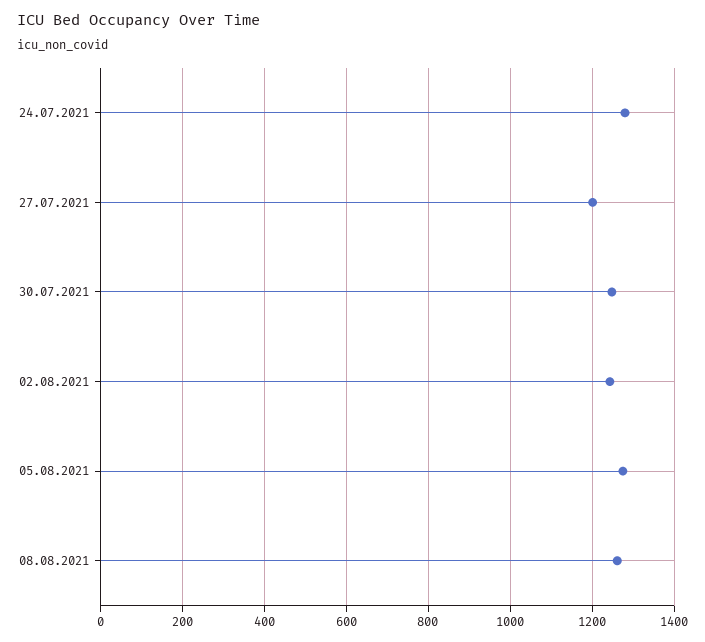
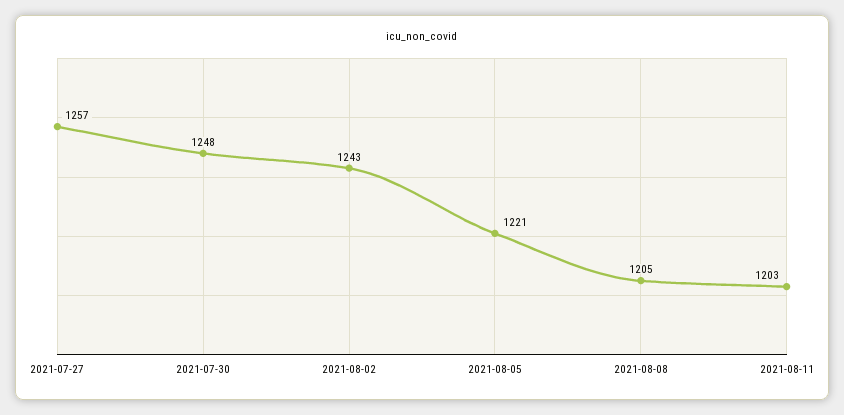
24.07.2021: 1280 -> none
27.07.2021: 1200 -> 1257
05.08.2021: 1280 -> 1221
08.08.2021: 1260 -> 1205
2021-08-11: none -> 1203

